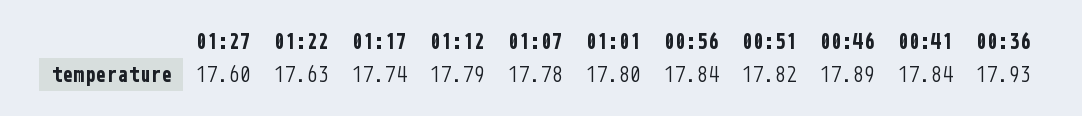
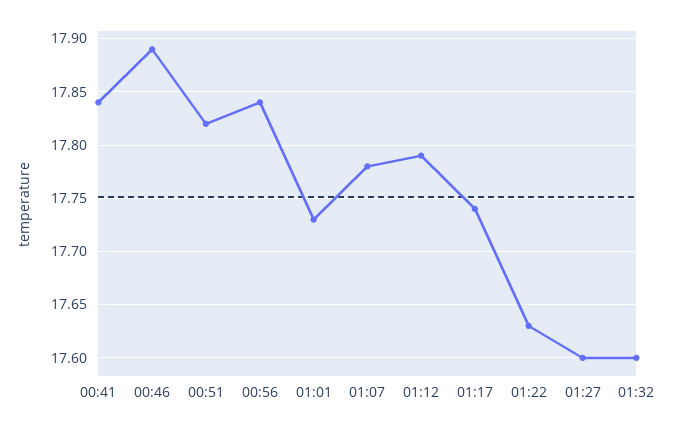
01:01: 17.8 -> 17.73
00:36: 17.93 -> none
01:32: none -> 17.6

